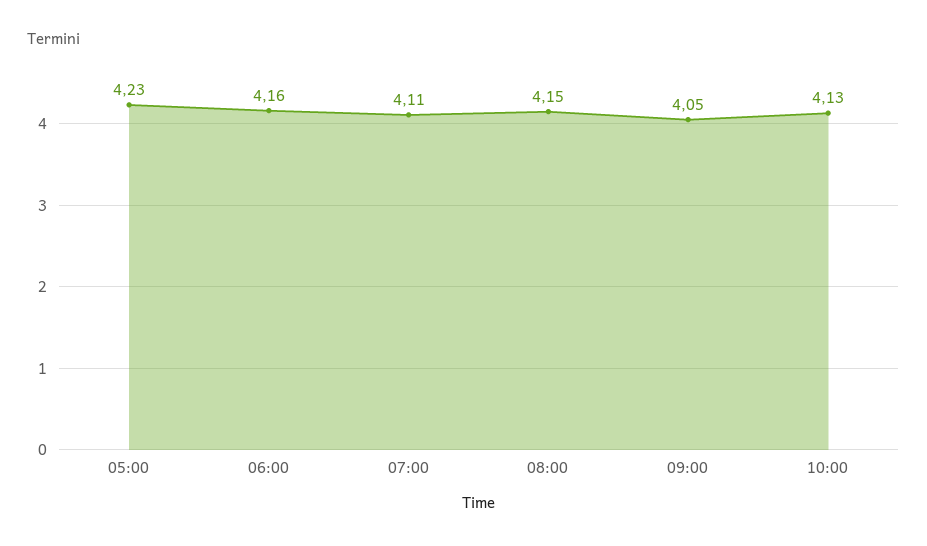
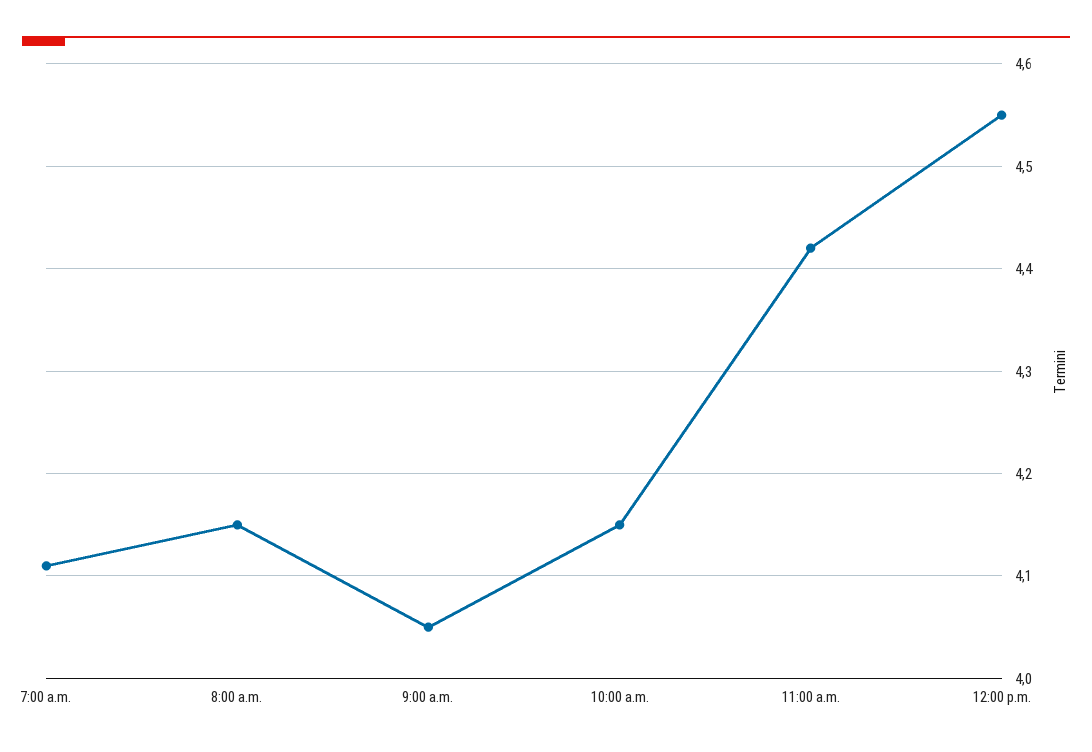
05:00: 4.23 -> none
06:00: 4.16 -> none
10:00: 4.13 -> 4.15
11:00 a.m.: none -> 4.42
12:00 p.m.: none -> 4.55

